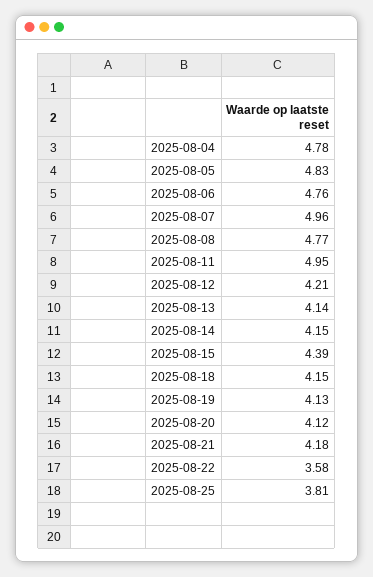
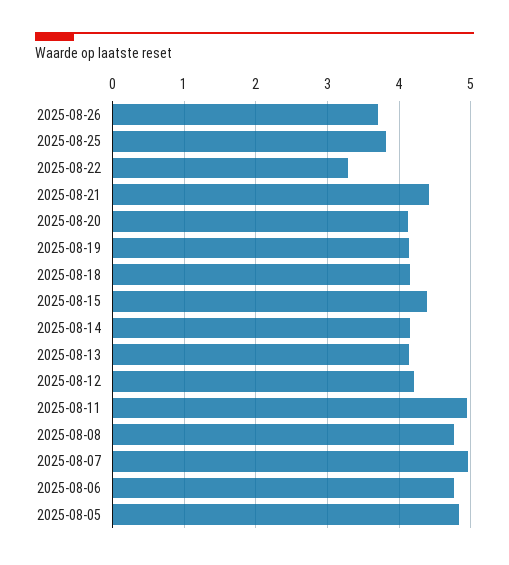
2025-08-04: 4.78 -> none
2025-08-21: 4.18 -> 4.4
2025-08-22: 3.58 -> 3.3
2025-08-26: none -> 3.7

